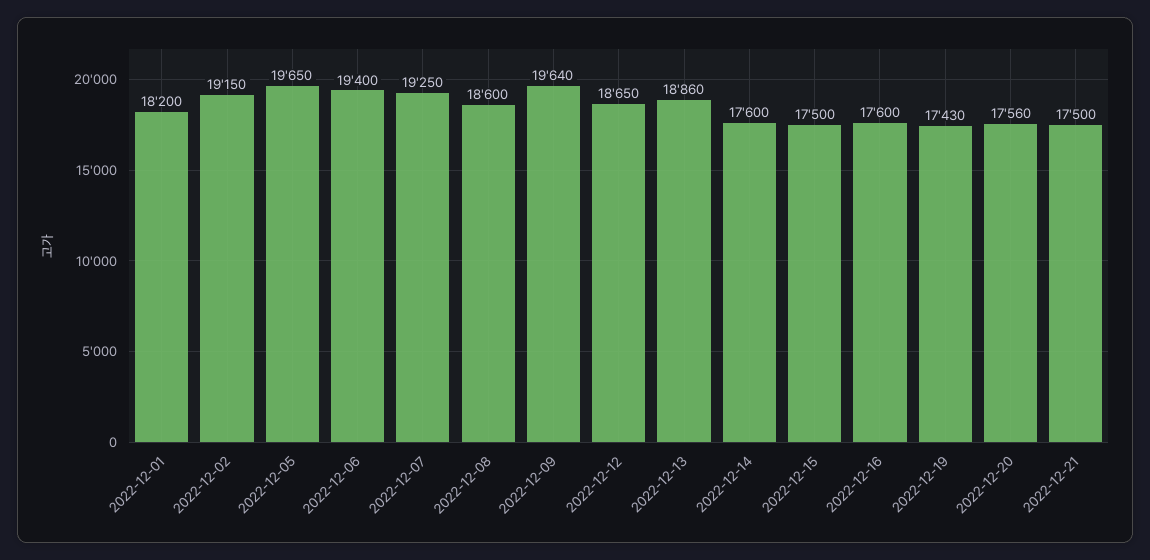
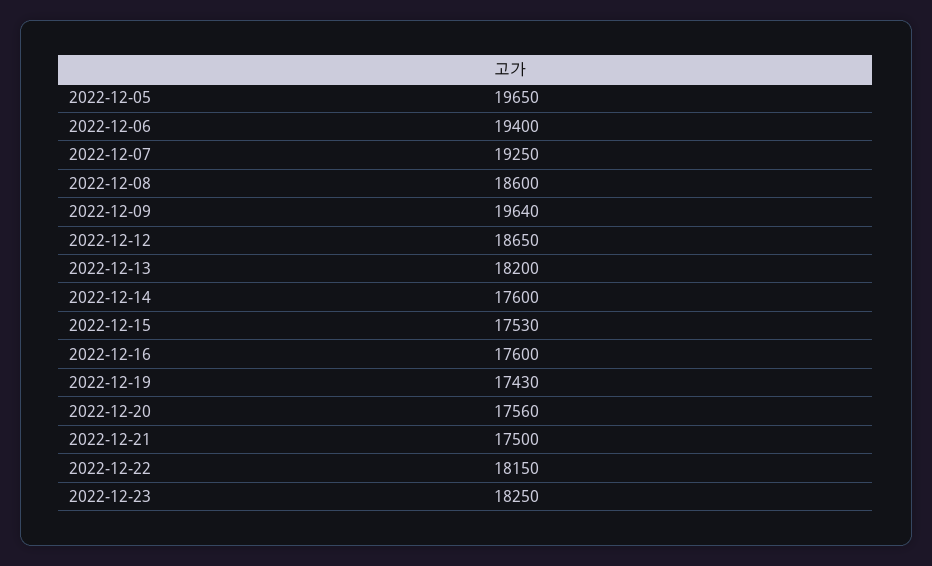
2022-12-01: 18200 -> none
2022-12-02: 19150 -> none
2022-12-13: 18860 -> 18200
2022-12-15: 17500 -> 17530
2022-12-22: none -> 18150
2022-12-23: none -> 18250

